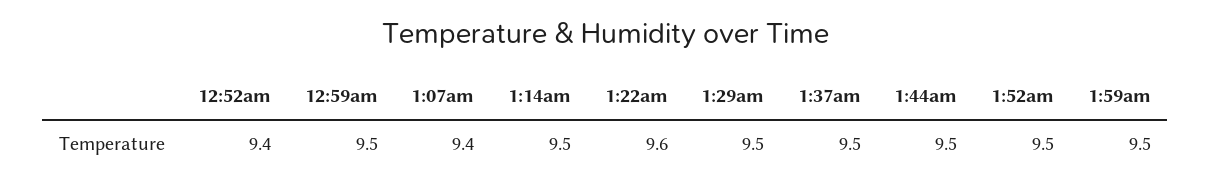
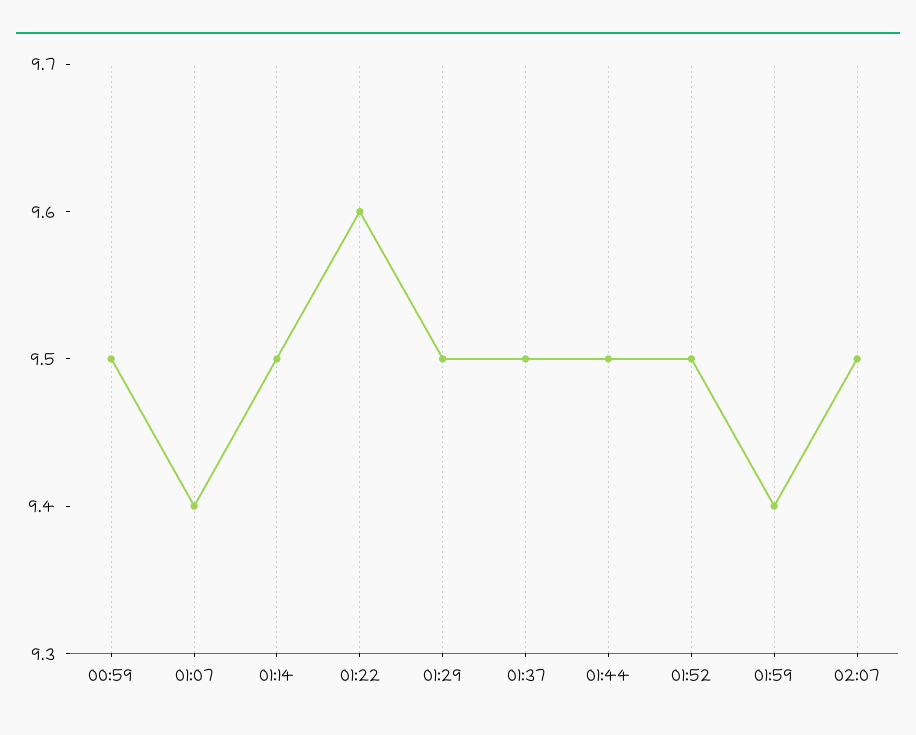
12:52am: 9.4 -> none
1:59am: 9.5 -> 9.4
02:07: none -> 9.5

